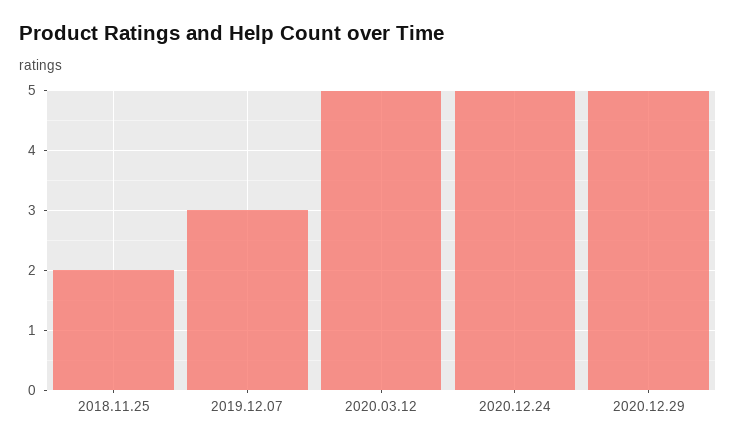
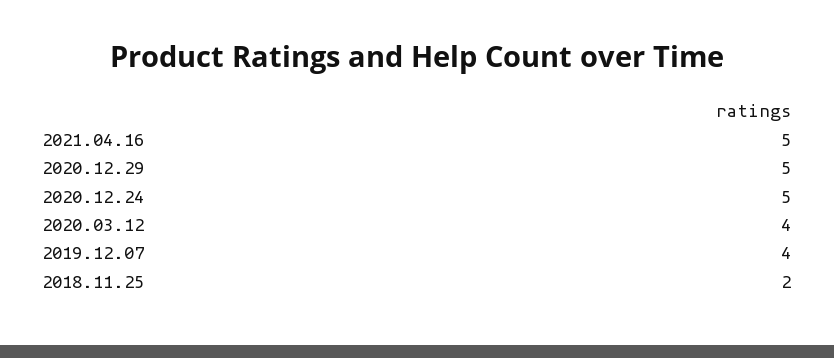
2019.12.07: 3 -> 4
2020.03.12: 5 -> 4
2021.04.16: none -> 5

